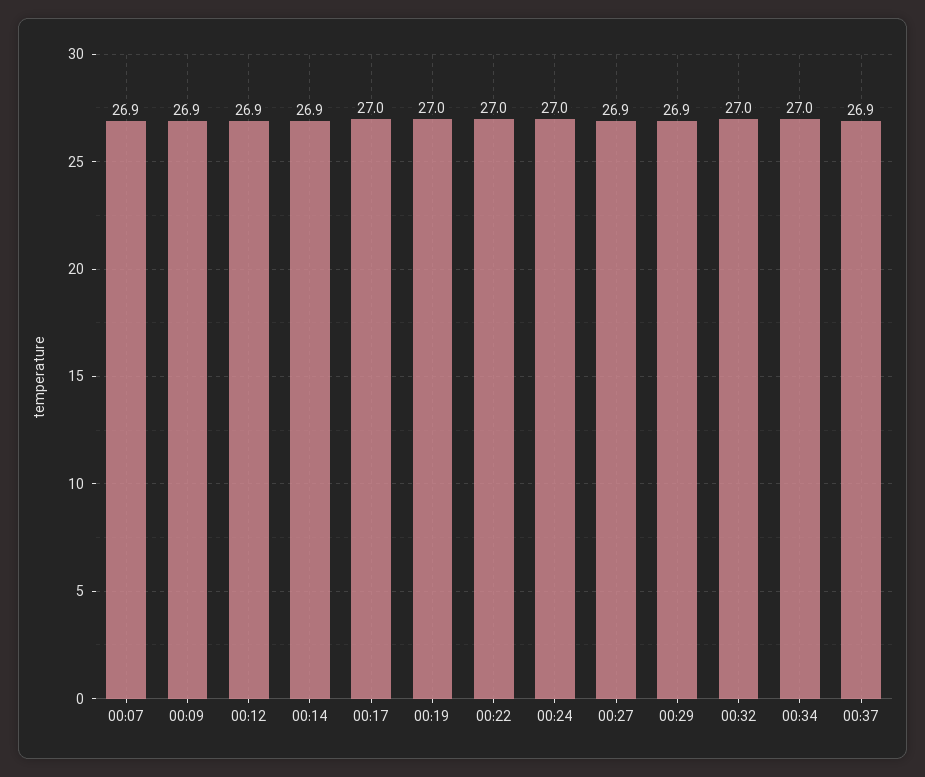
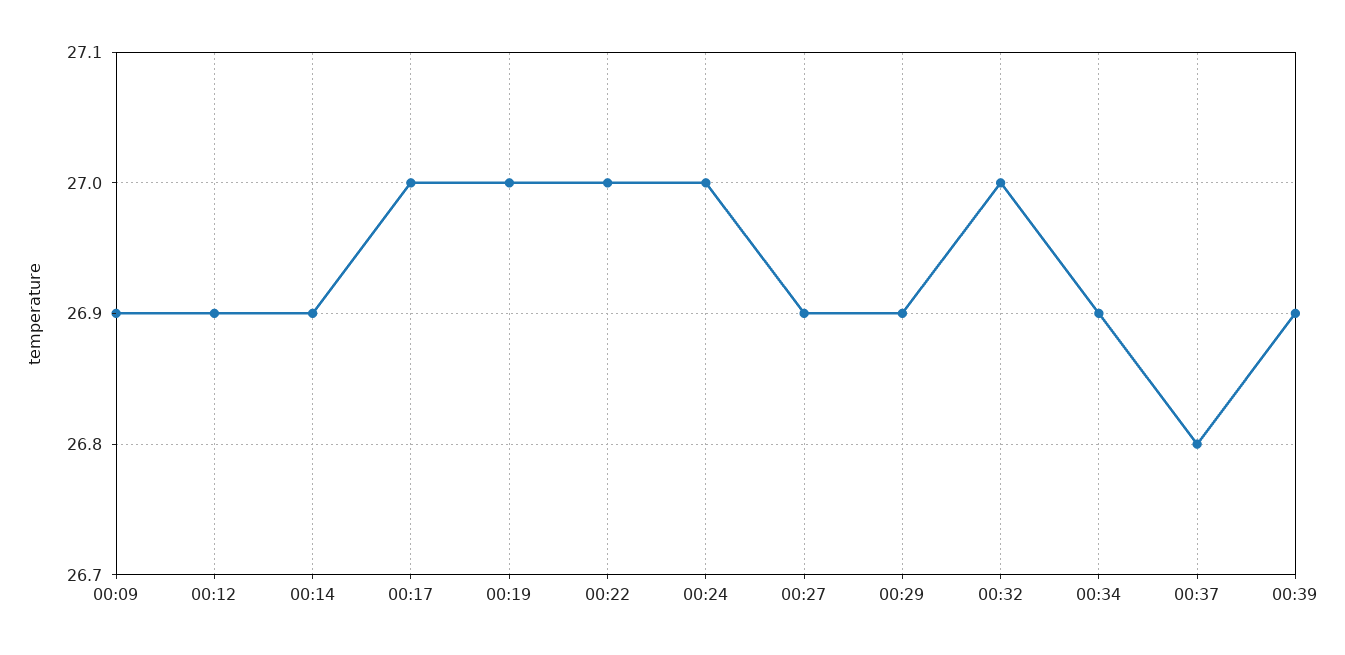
00:07: 26.9 -> none
00:34: 27 -> 26.9
00:37: 26.9 -> 26.8
00:39: none -> 26.9

